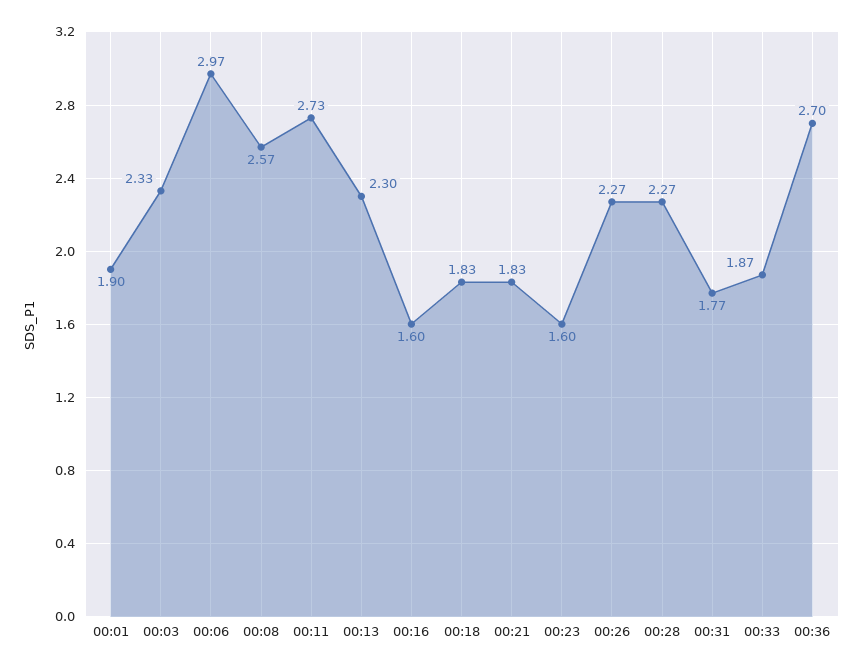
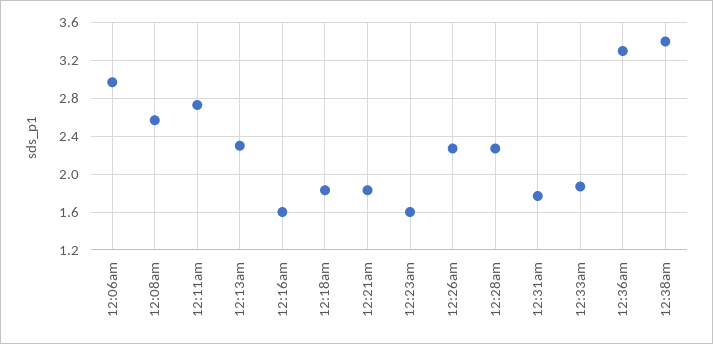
00:01: 1.9 -> none
00:03: 2.33 -> none
00:36: 2.7 -> 3.3
12:38am: none -> 3.4

